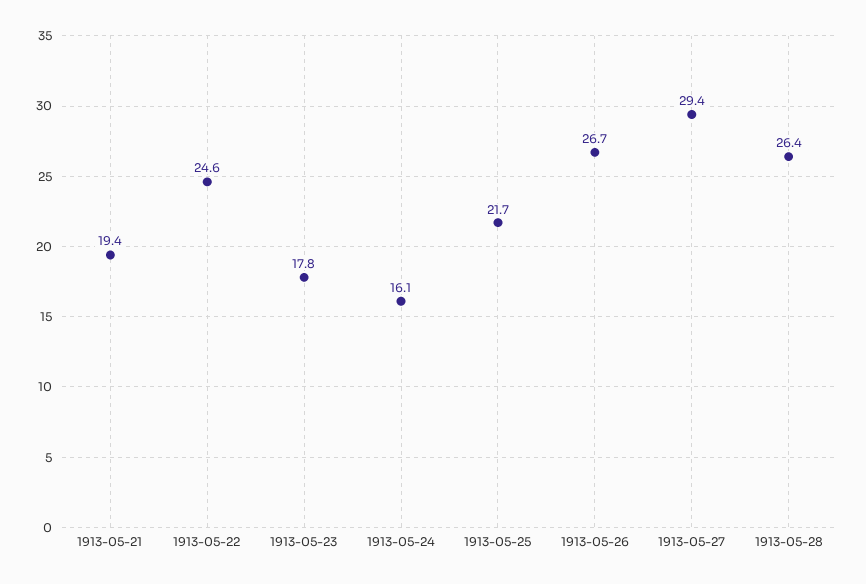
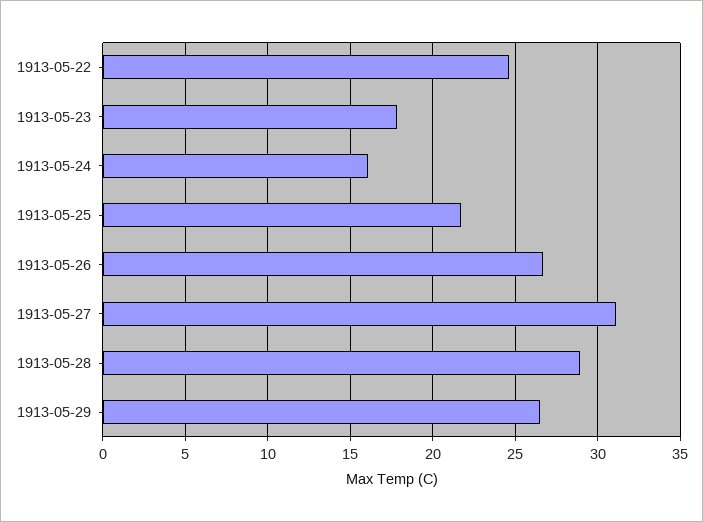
1913-05-21: 19.4 -> none
1913-05-27: 29.4 -> 31
1913-05-28: 26.4 -> 29
1913-05-29: none -> 26.5

